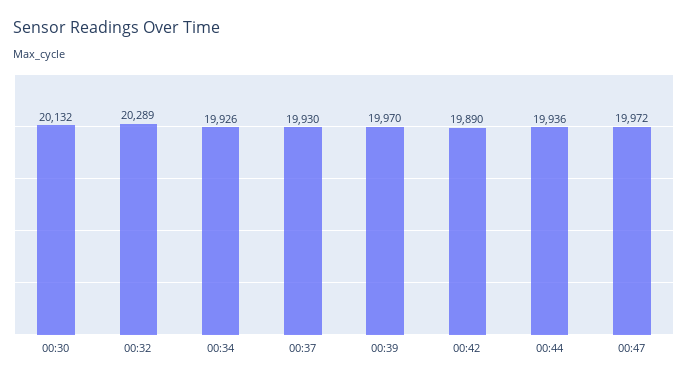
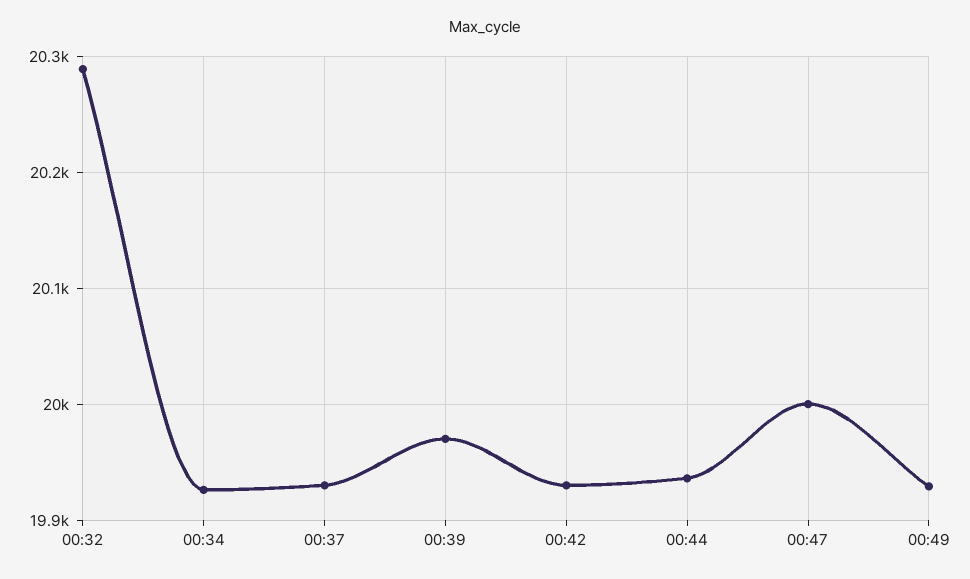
00:30: 20132 -> none
00:42: 19890 -> 19930
00:47: 19972 -> 20000
00:49: none -> 19930

